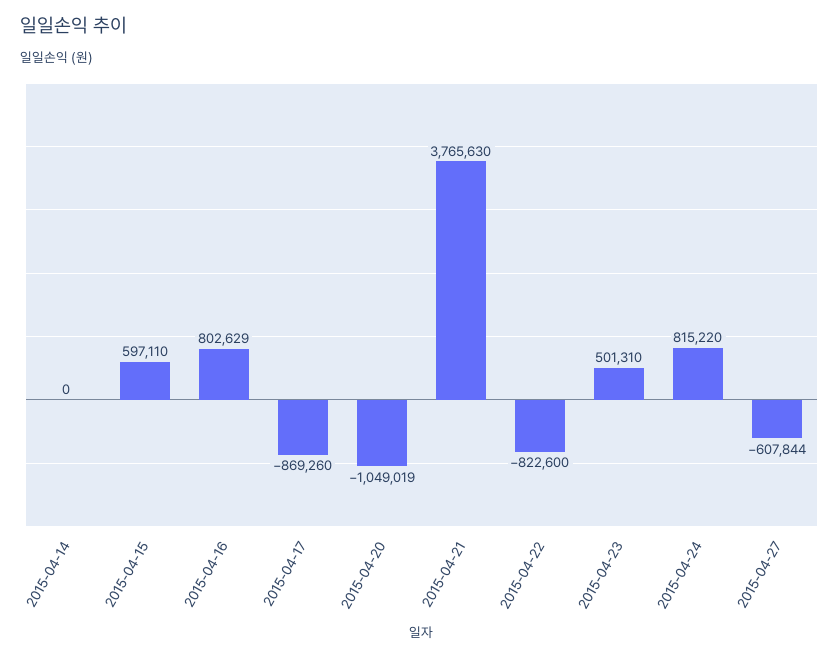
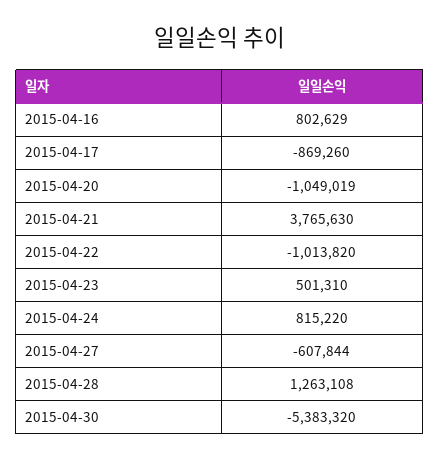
2015-04-14: 0 -> none
2015-04-15: 597110 -> none
2015-04-22: -822600 -> -1013820
2015-04-28: none -> 1263108
2015-04-30: none -> -5383320

